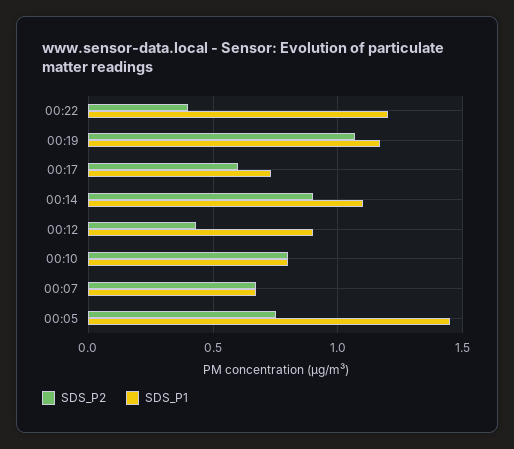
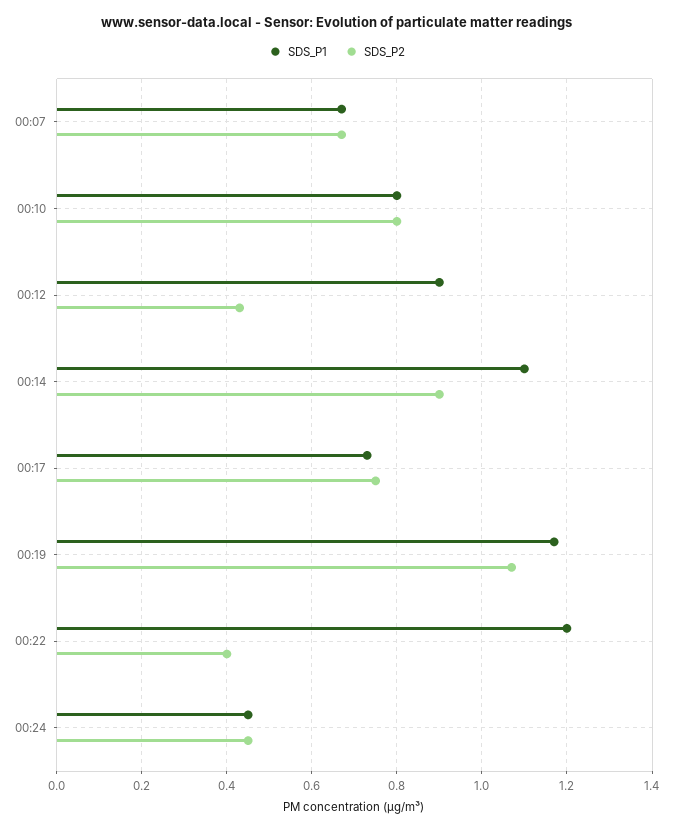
SDS_P2, 00:17: 0.6 -> 0.75
SDS_P2, 00:05: 0.75 -> none
SDS_P1, 00:05: 1.45 -> none
SDS_P1, 00:24: none -> 0.45
SDS_P2, 00:24: none -> 0.45

